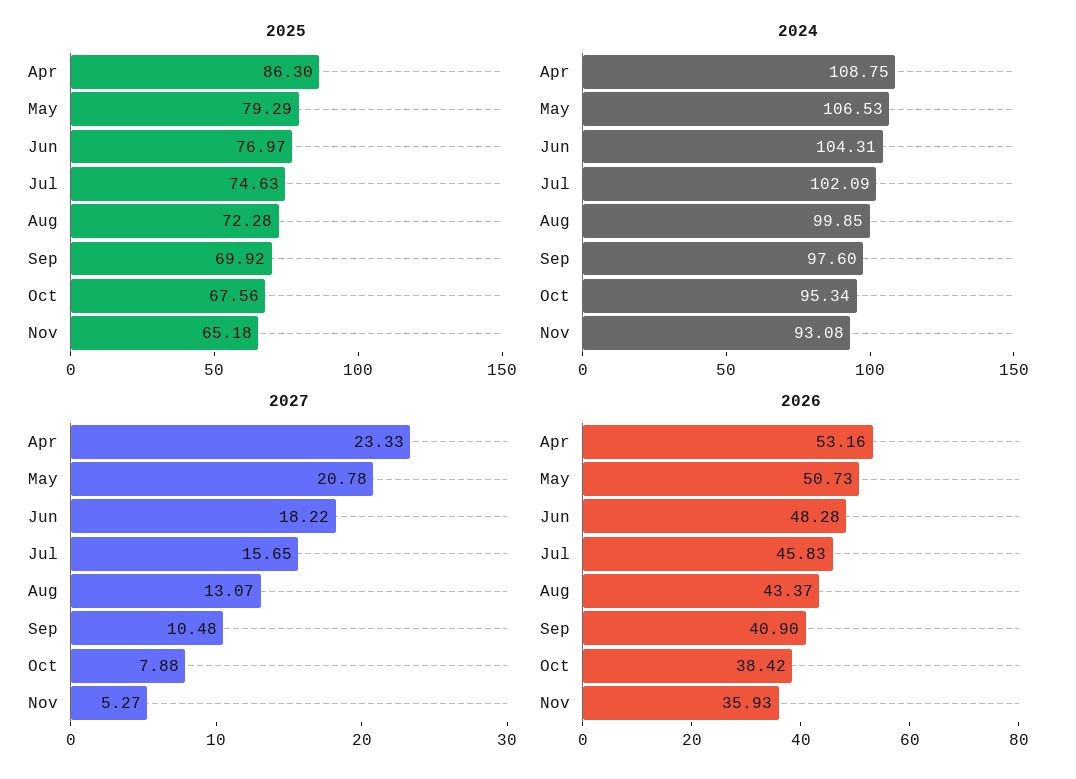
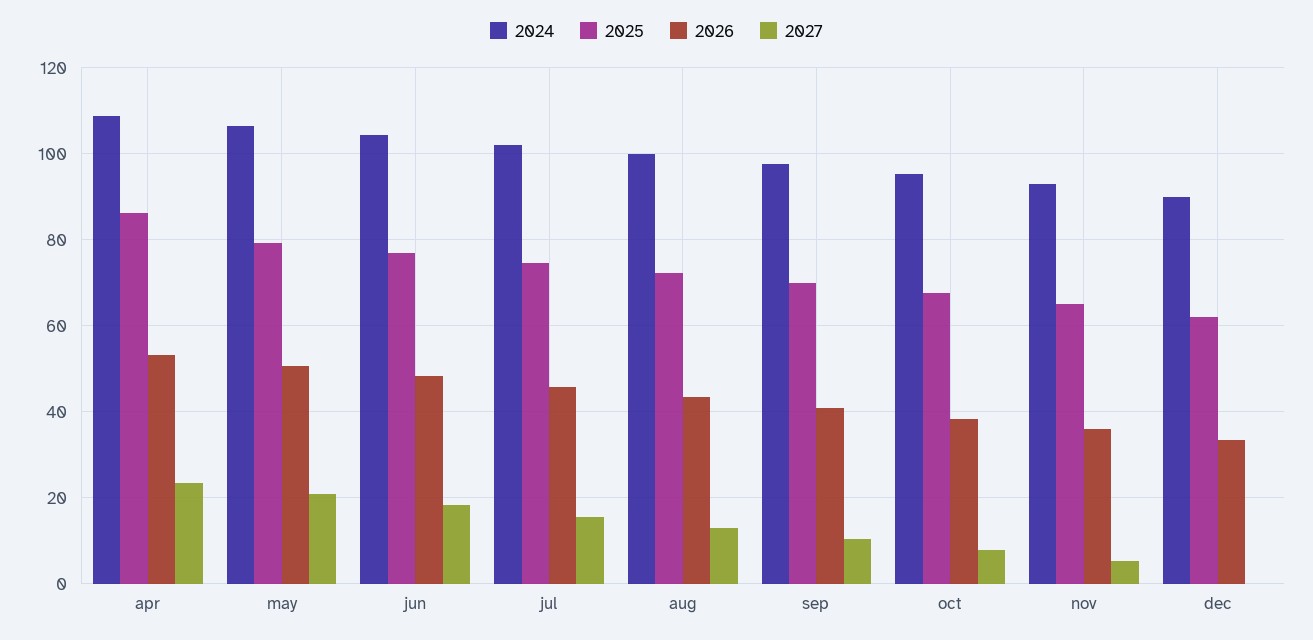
2024, dec: none -> 90
2025, dec: none -> 62
2026, dec: none -> 34
2027, dec: none -> 0

